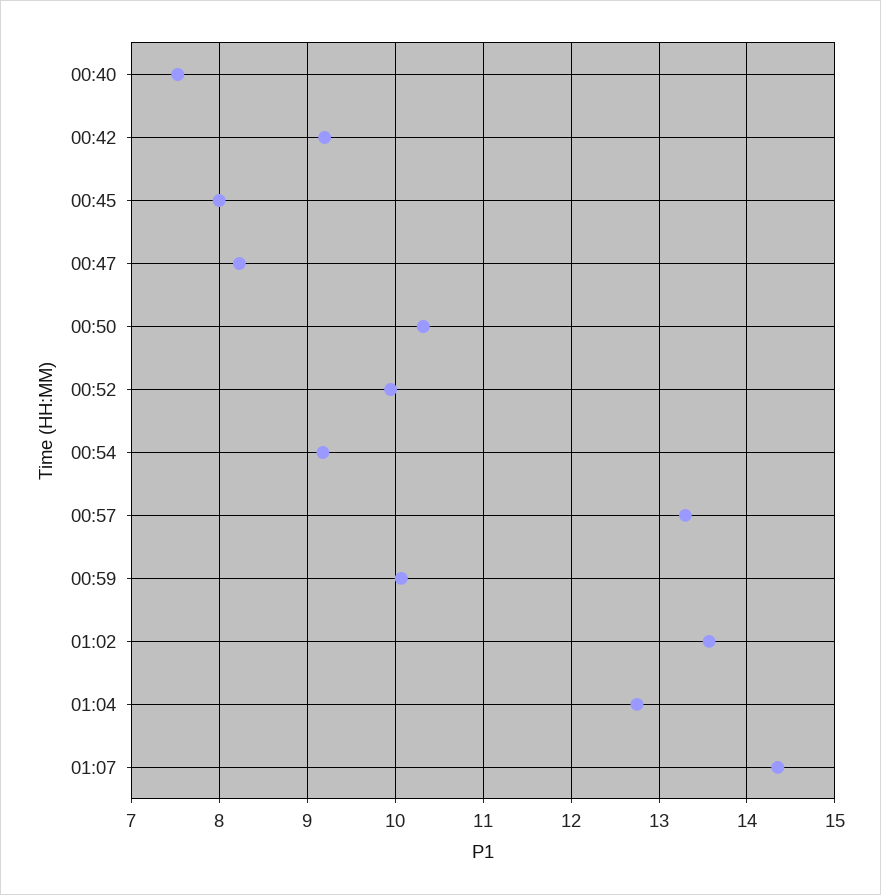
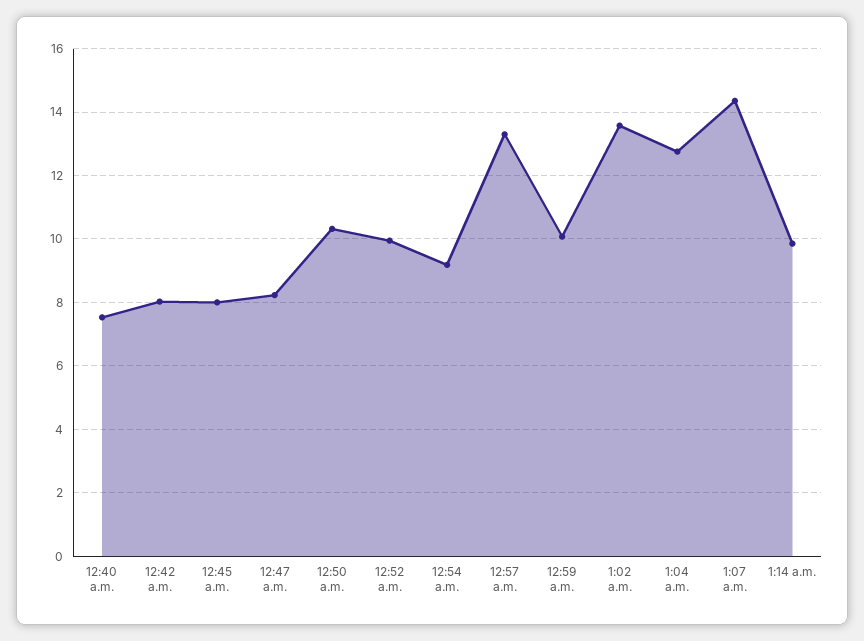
00:42: 9.2 -> 8
1:14 a.m.: none -> 9.8

